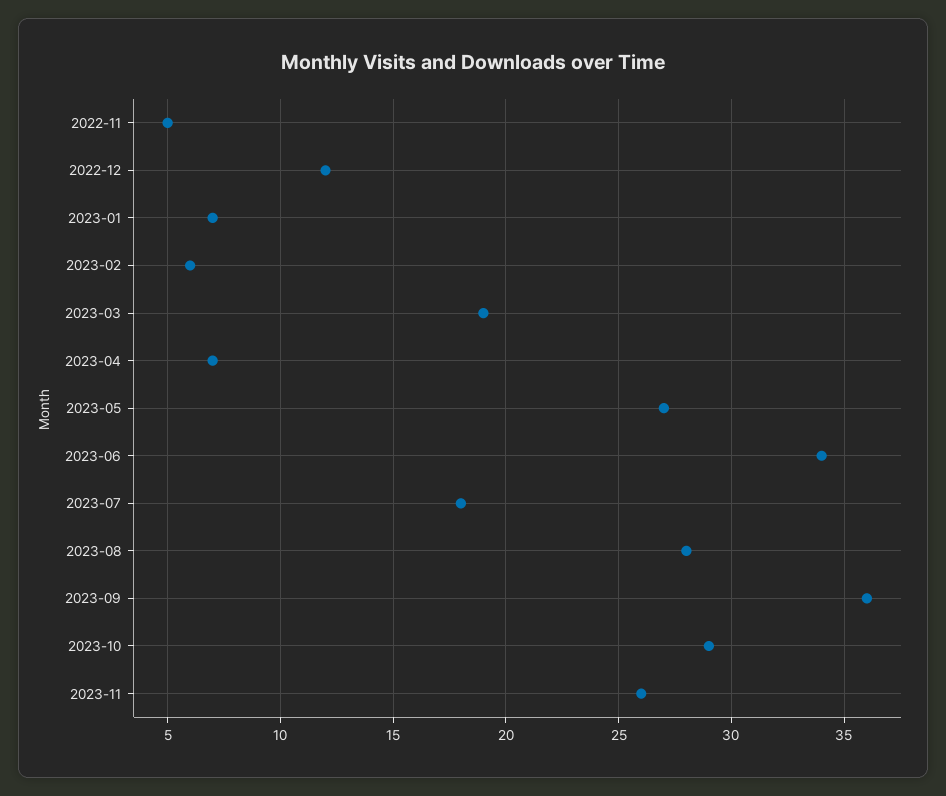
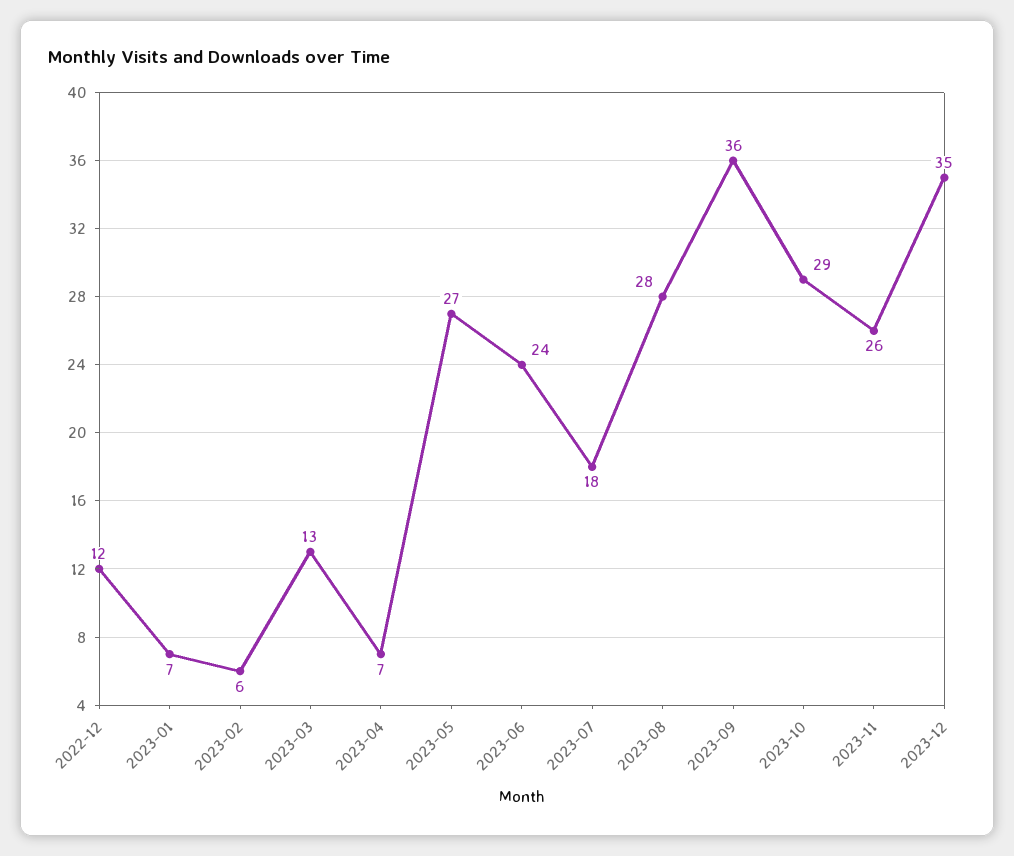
2022-11: 5 -> none
2023-03: 19 -> 13
2023-06: 34 -> 24
2023-12: none -> 35

